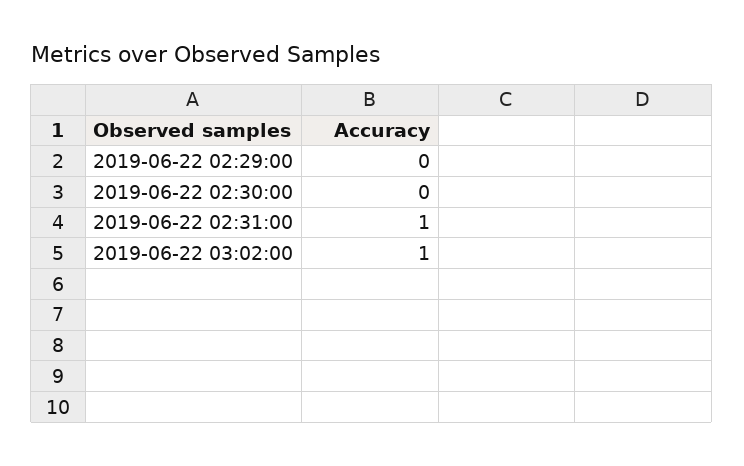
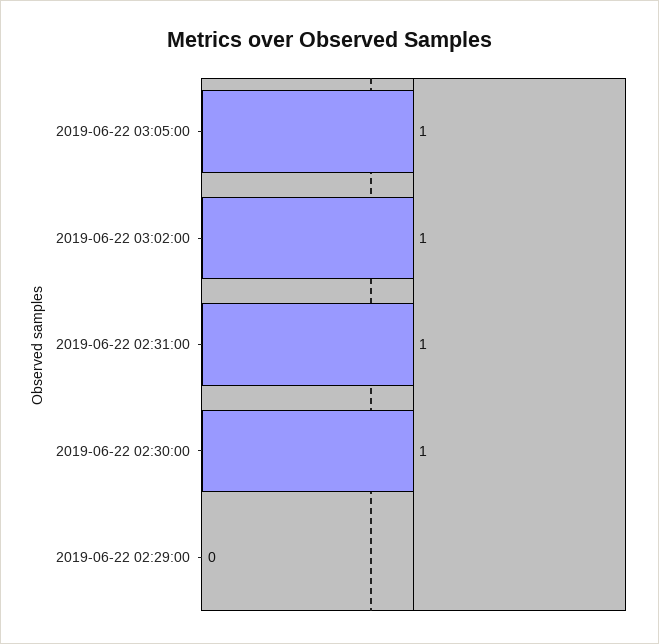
2019-06-22 02:30:00: 0 -> 1
2019-06-22 03:05:00: none -> 1

